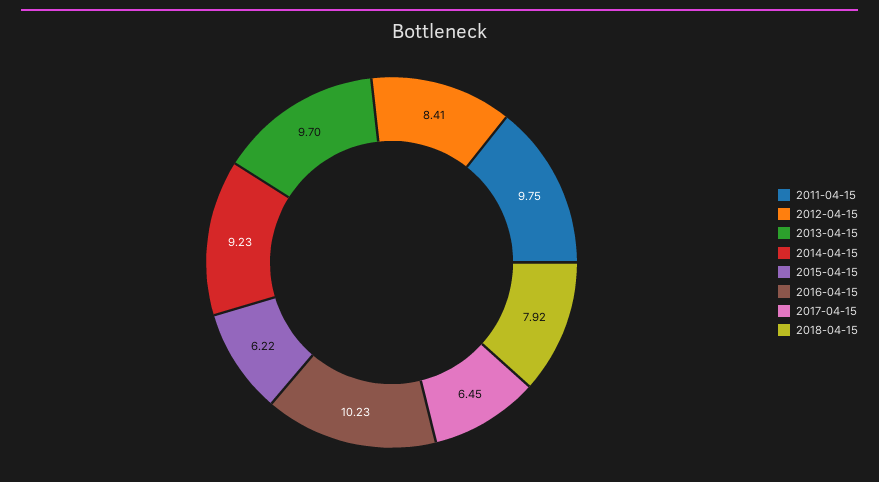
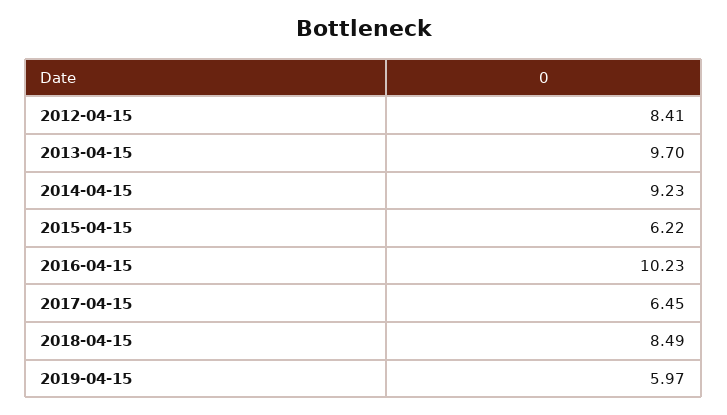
2011-04-15: 9.75 -> none
2018-04-15: 7.92 -> 8.49
2019-04-15: none -> 5.97

